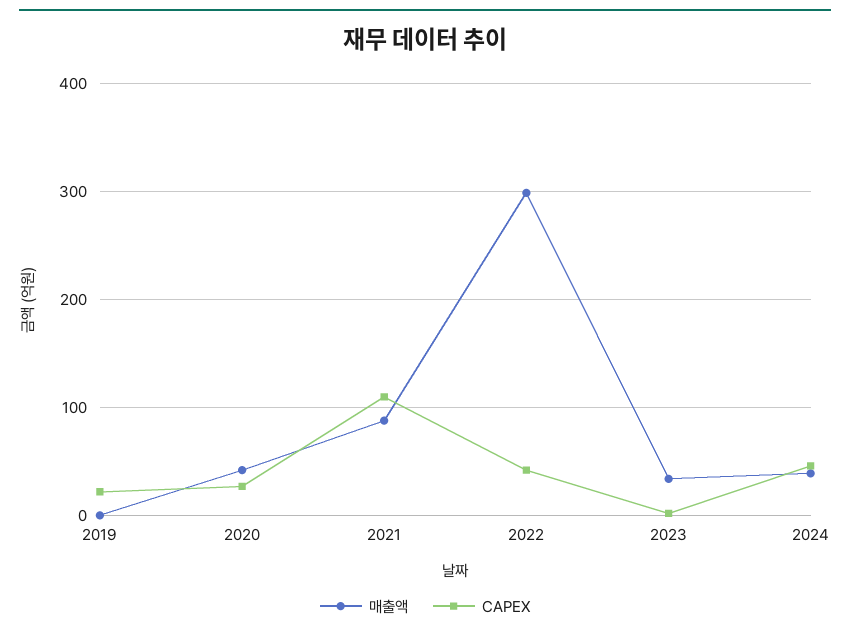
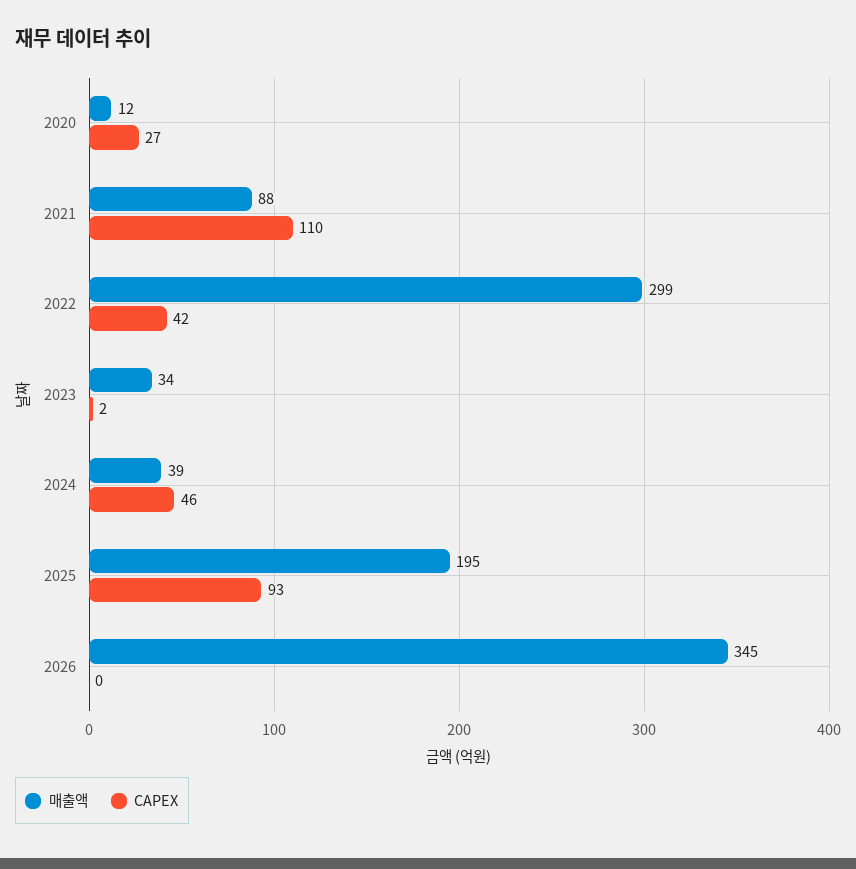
매출액, 2019: 0 -> none
CAPEX, 2019: 20 -> none
매출액, 2020: 40 -> 12
매출액, 2025: none -> 195
CAPEX, 2025: none -> 93
매출액, 2026: none -> 345
CAPEX, 2026: none -> 0

